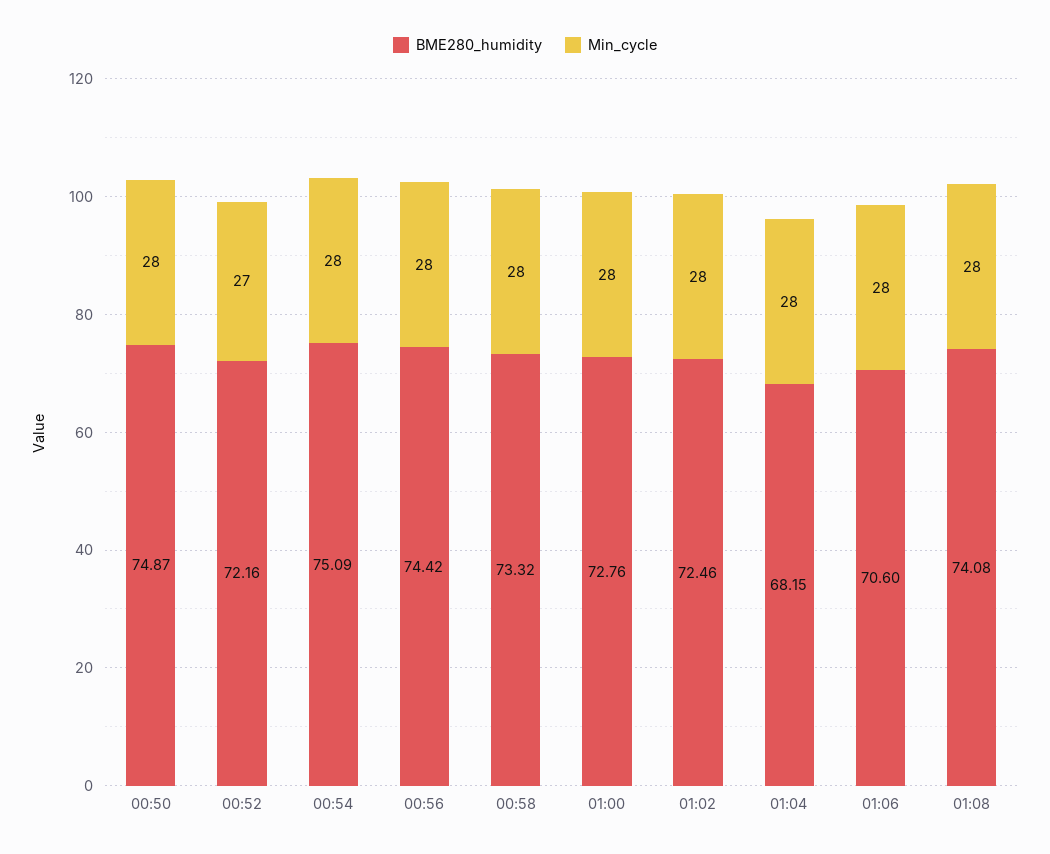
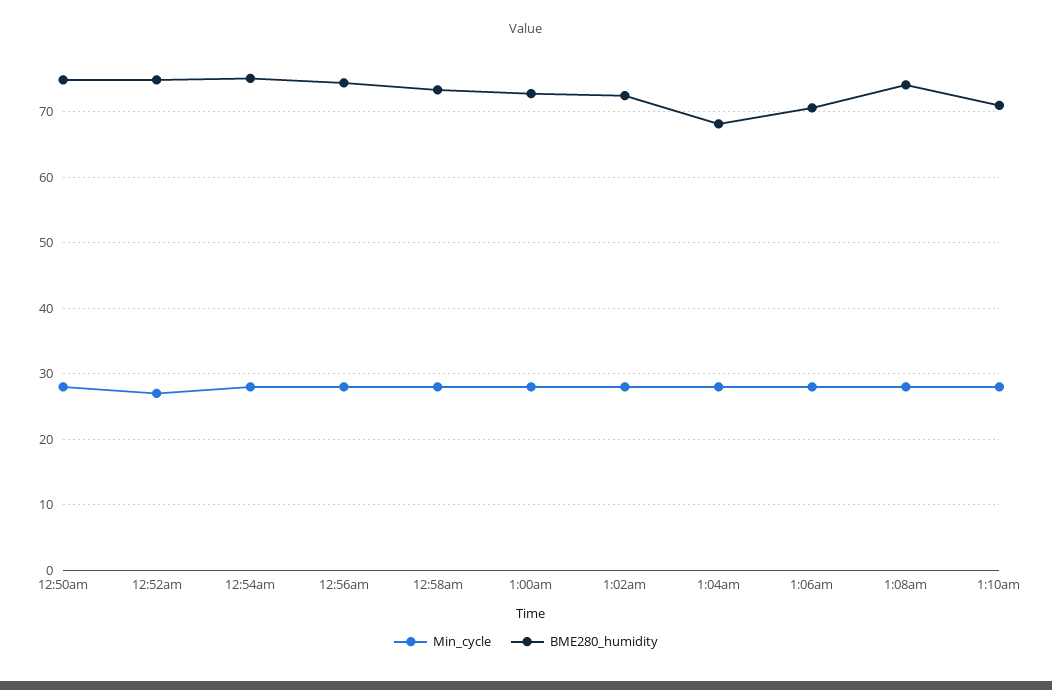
BME280_humidity, 00:52: 72.16 -> 75
Min_cycle, 1:10am: none -> 28
BME280_humidity, 1:10am: none -> 71

